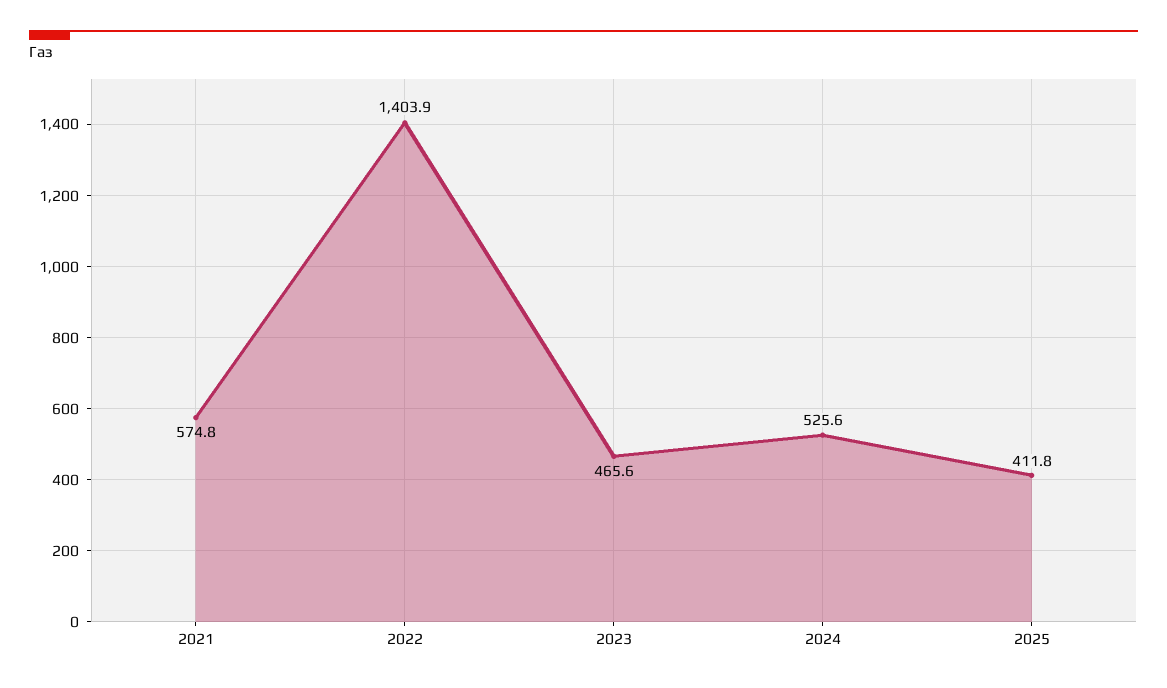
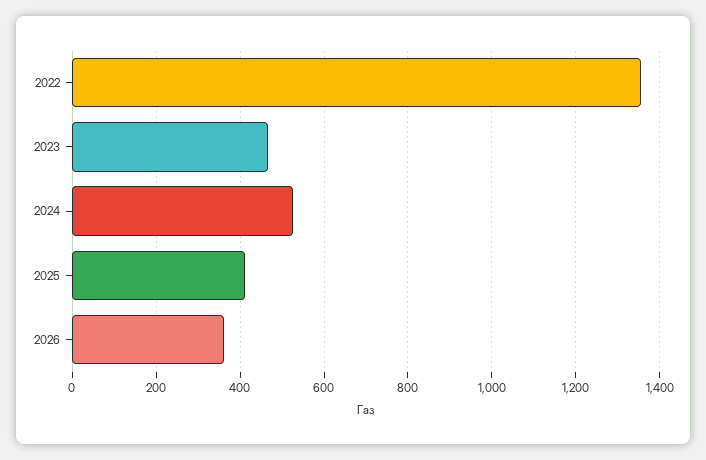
2021: 574.8 -> none
2022: 1403.9 -> 1360
2026: none -> 360

